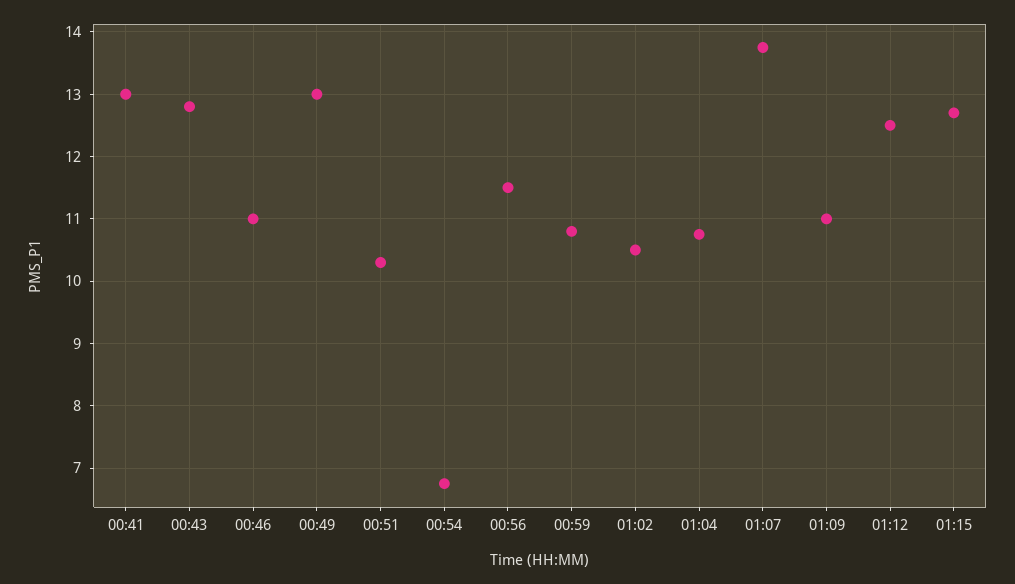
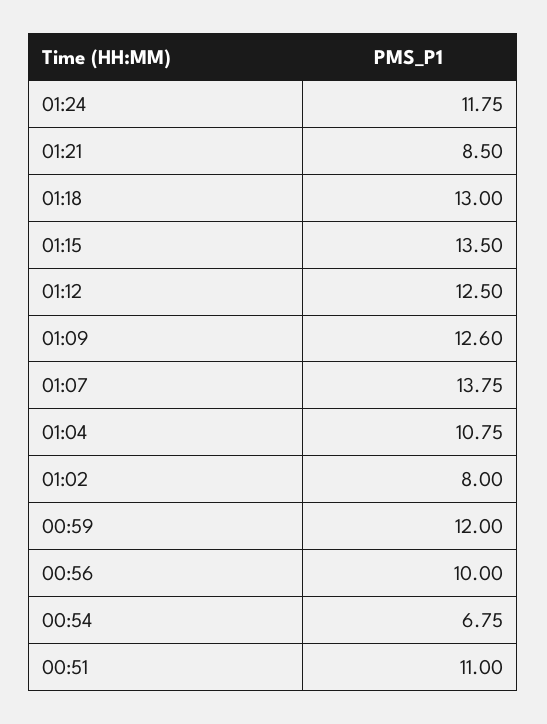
00:41: 13 -> none
00:43: 12.8 -> none
00:46: 11 -> none
00:49: 13 -> none
00:51: 10.3 -> 11
00:56: 11.5 -> 10
00:59: 10.8 -> 12
01:02: 10.5 -> 8
01:09: 11 -> 12.6
01:15: 12.7 -> 13.5
01:24: none -> 11.75
01:21: none -> 8.5
01:18: none -> 13

